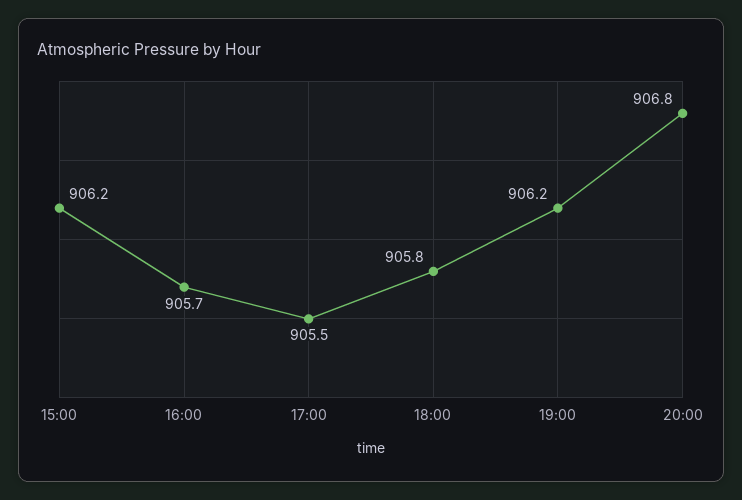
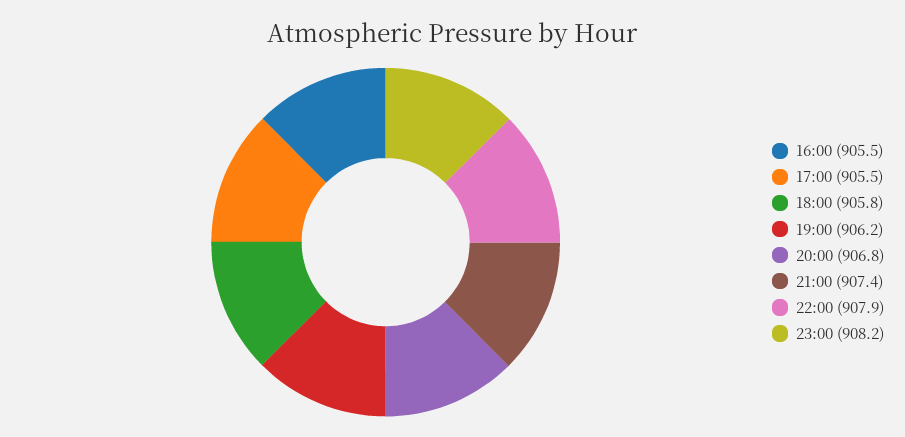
15:00: 906.2 -> none
16:00: 905.7 -> 905.5
21:00: none -> 907.4
22:00: none -> 907.9
23:00: none -> 908.2

